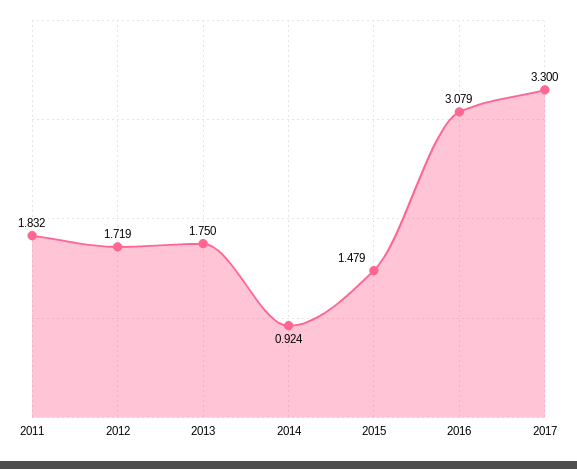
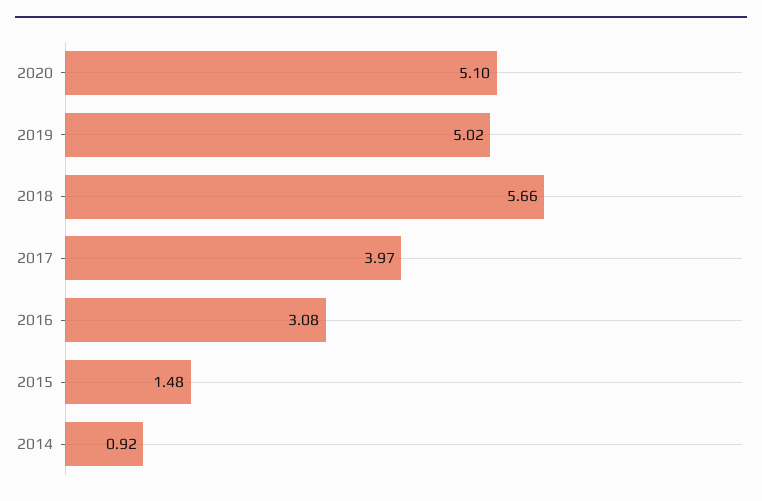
2011: 1.832 -> none
2012: 1.719 -> none
2013: 1.75 -> none
2017: 3.3 -> 3.97
2020: none -> 5.1
2019: none -> 5.02
2018: none -> 5.66

